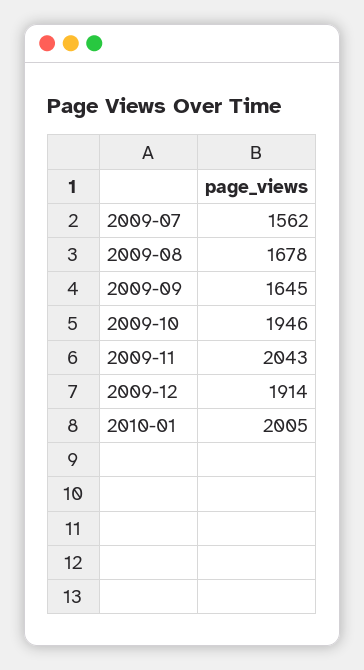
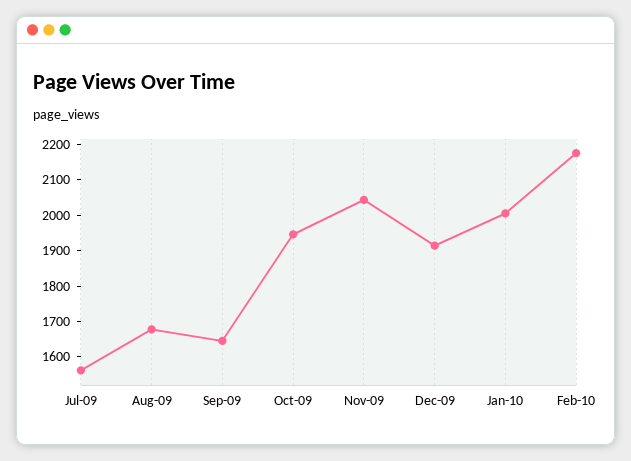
Feb-10: none -> 2175

